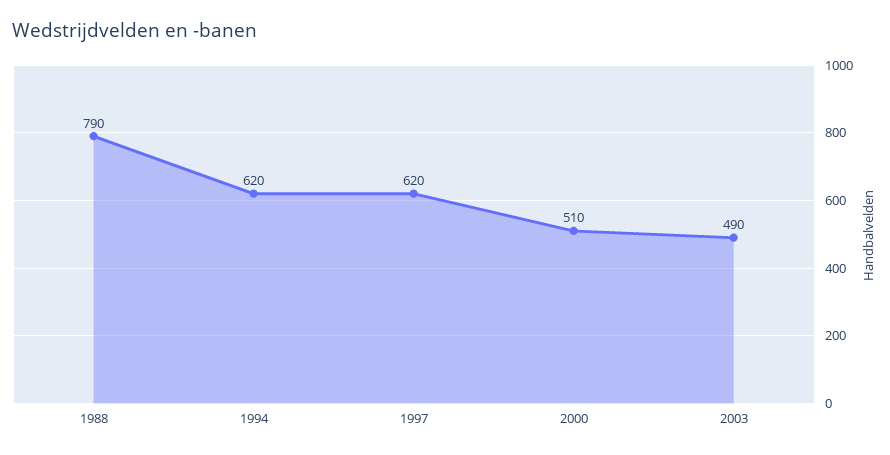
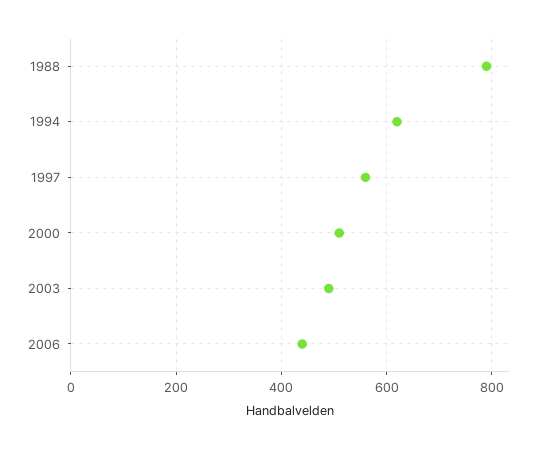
1997: 620 -> 560
2006: none -> 440

